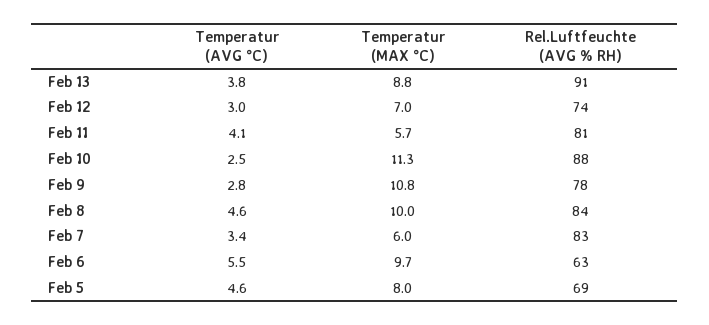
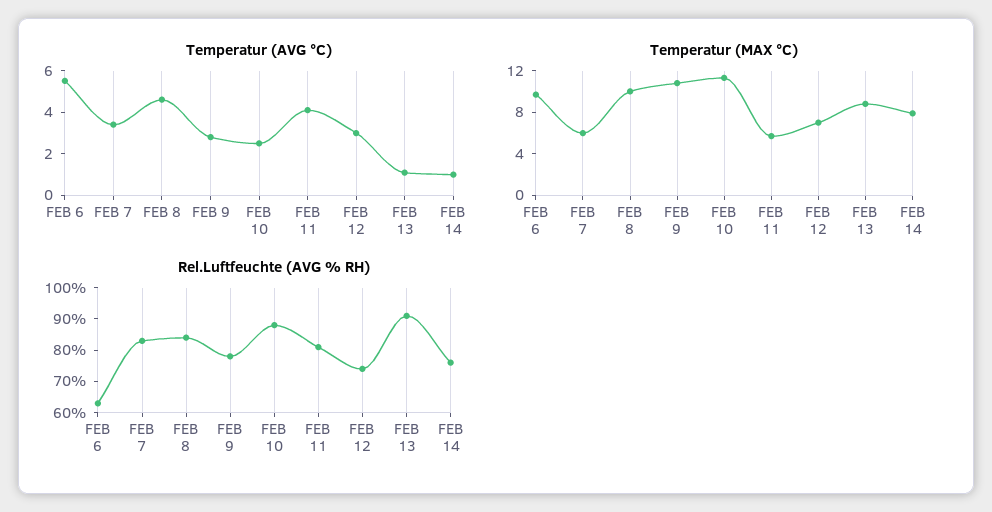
Temperatur (AVG °C), Feb 13: 3.8 -> 1
Temperatur (AVG °C), Feb 5: 4.6 -> none
Temperatur (MAX °C), Feb 5: 8 -> none
Rel.Luftfeuchte (AVG % RH), Feb 5: 69 -> none
Temperatur (AVG °C), FEB 14: none -> 1
Temperatur (MAX °C), FEB 14: none -> 8
Rel.Luftfeuchte (AVG % RH), FEB 14: none -> 75

